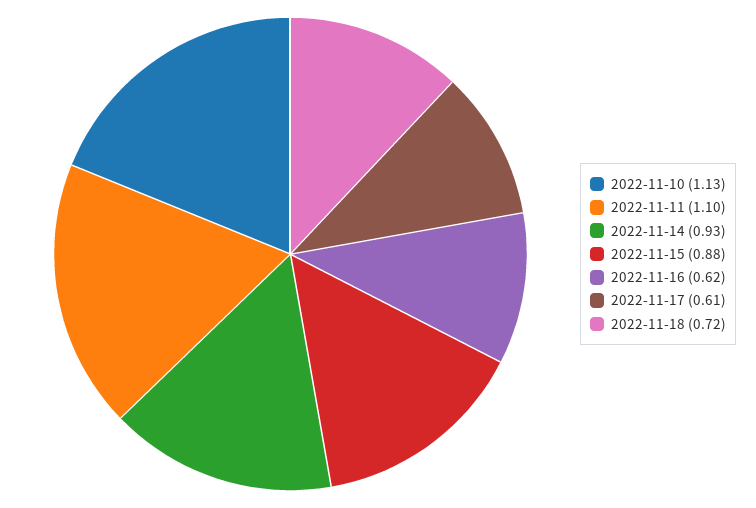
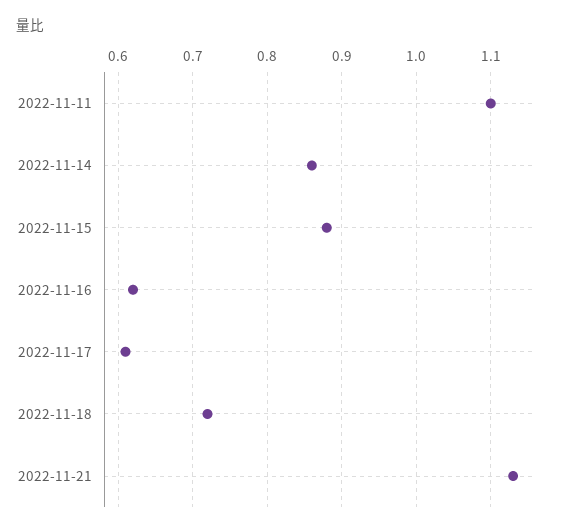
2022-11-10: 1.13 -> none
2022-11-14: 0.93 -> 0.86
2022-11-21: none -> 1.13

